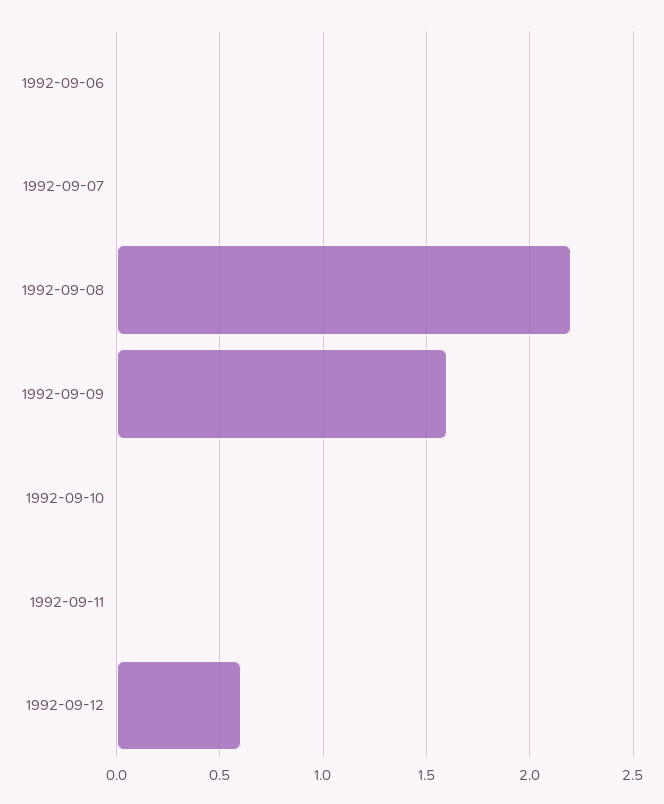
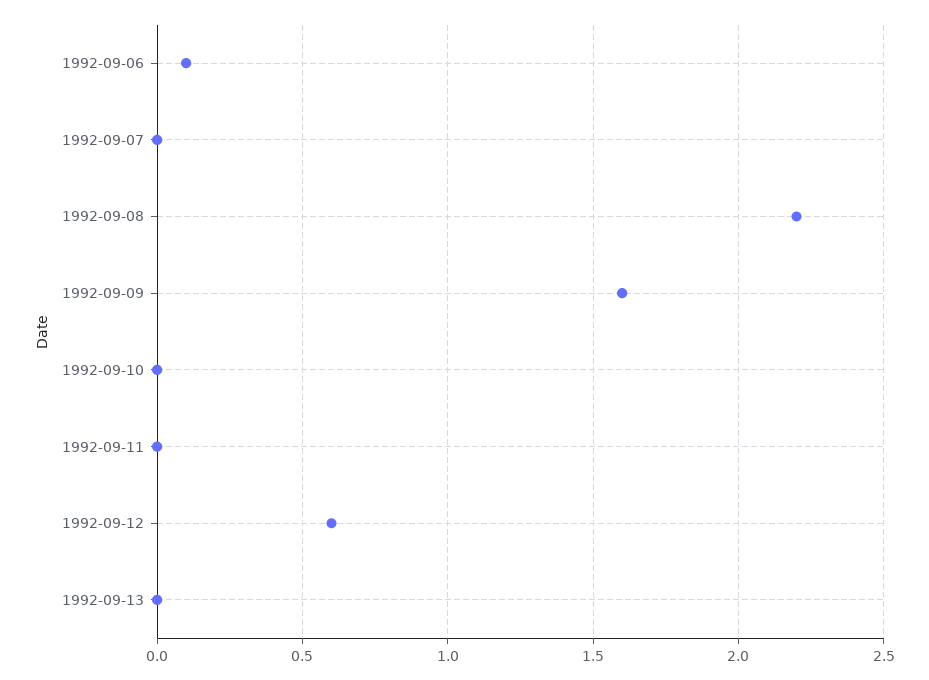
1992-09-06: 0 -> 0.1
1992-09-13: none -> 0

